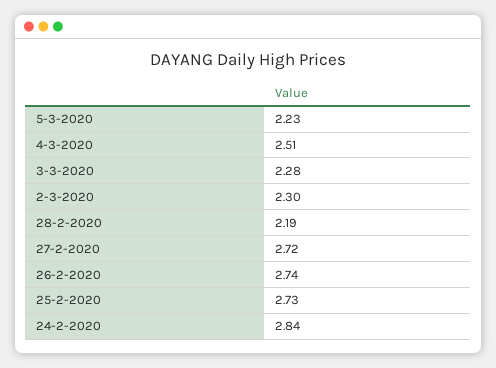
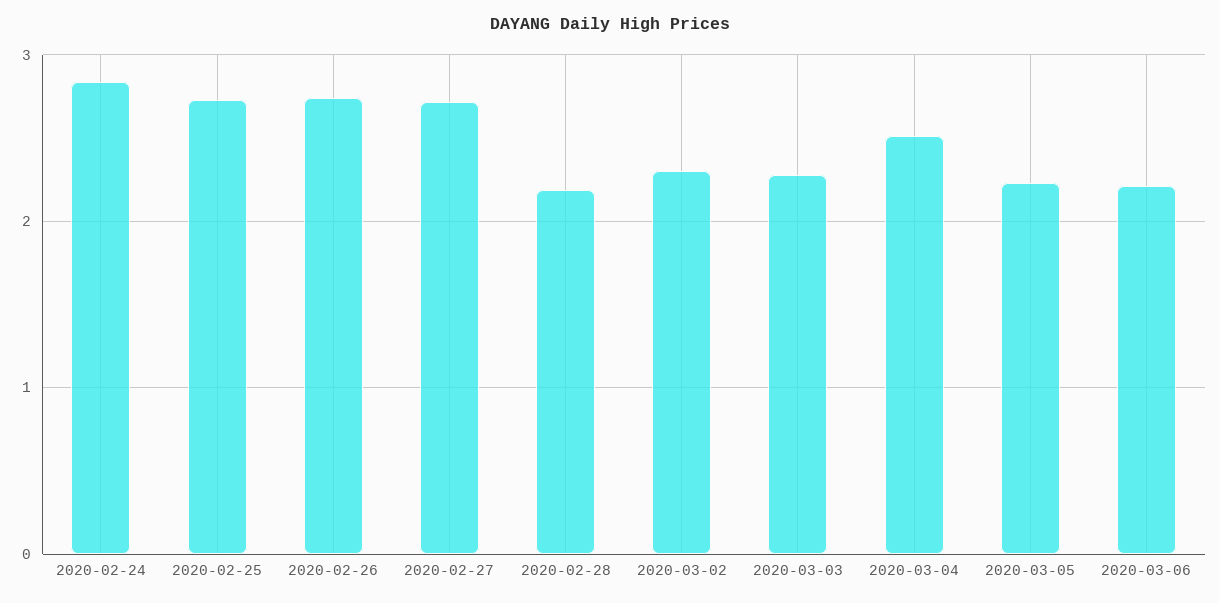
2020-03-06: none -> 2.2

